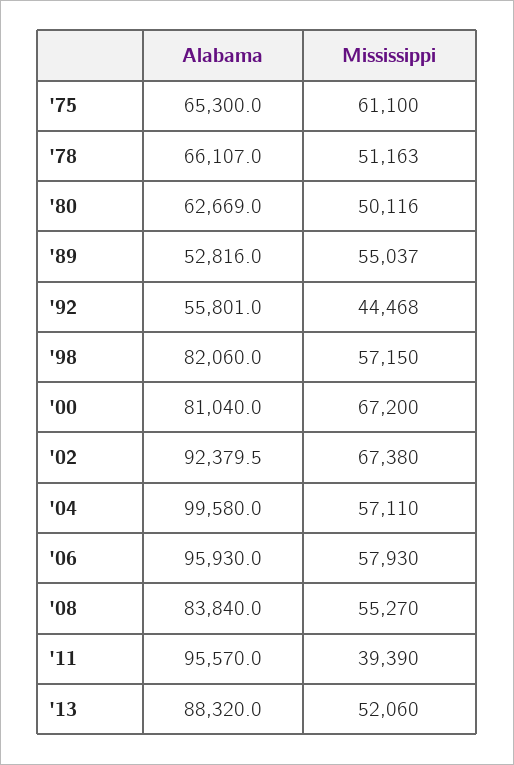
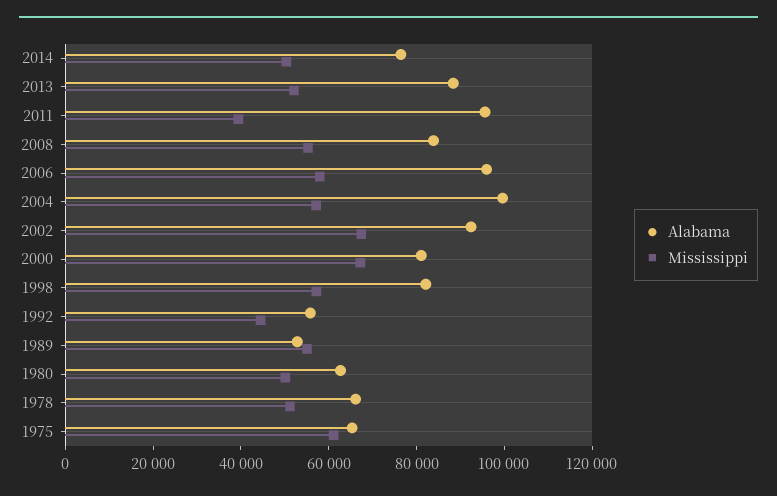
Alabama, 2014: none -> 75000
Mississippi, 2014: none -> 50000

